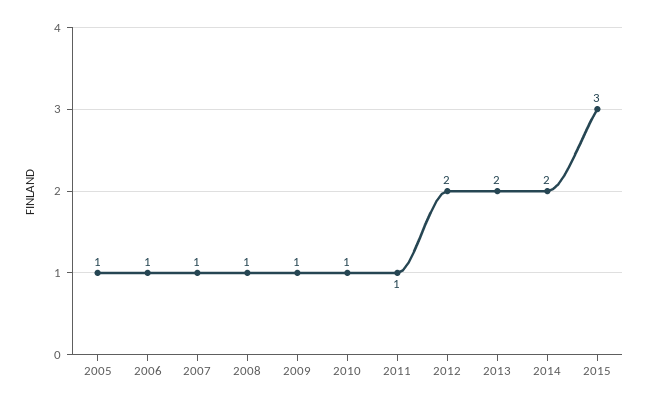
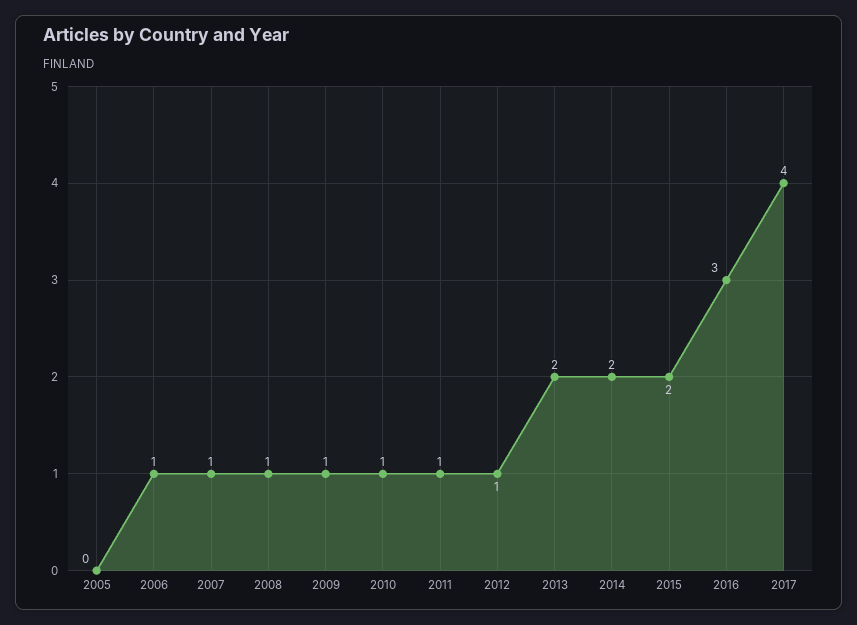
2005: 1 -> 0
2012: 2 -> 1
2015: 3 -> 2
2016: none -> 3
2017: none -> 4

